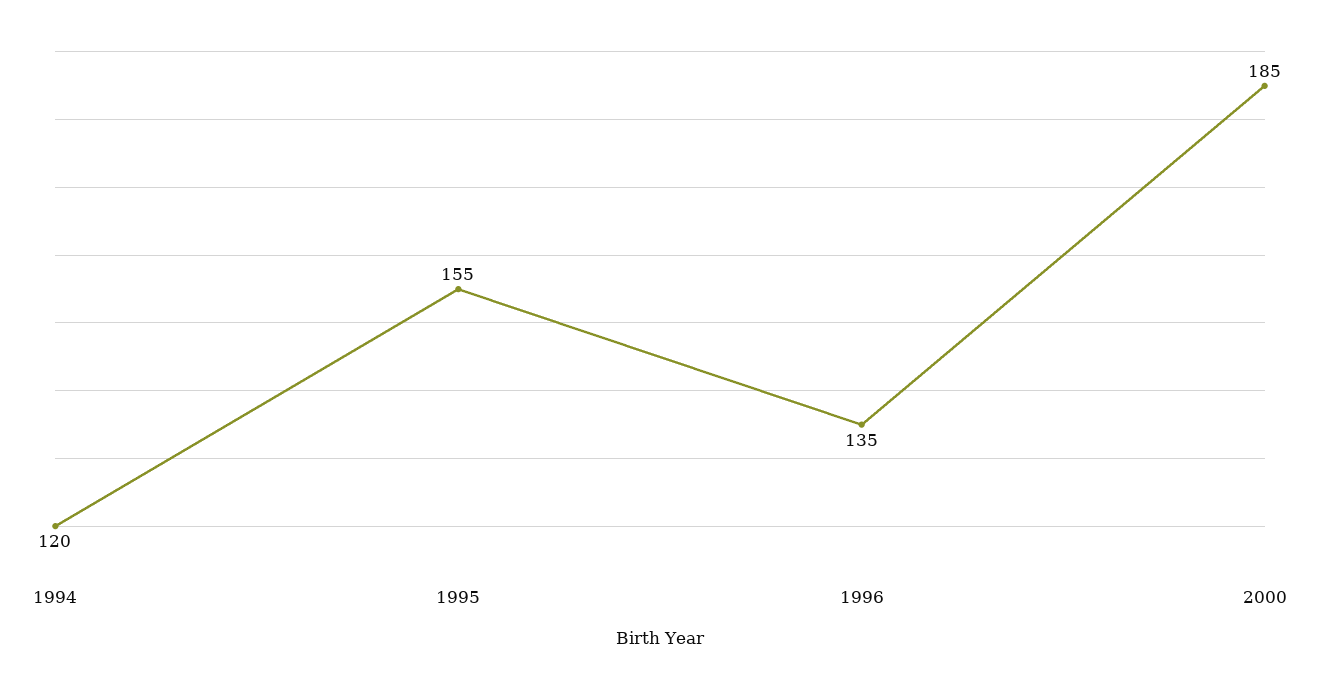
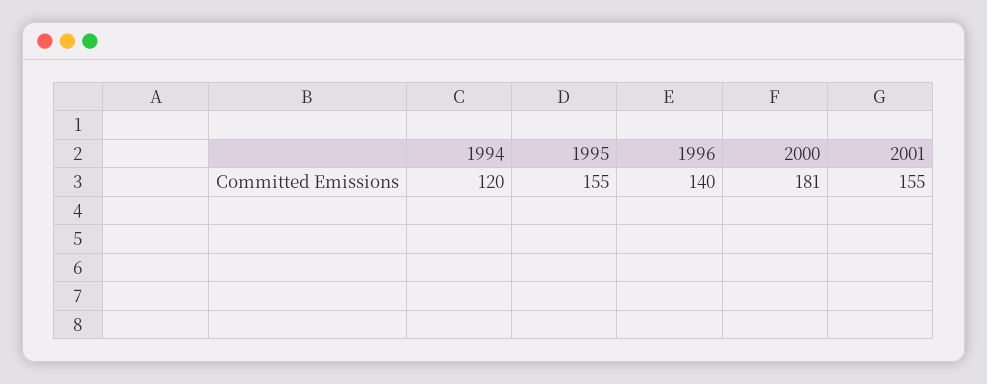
1996: 135 -> 140
2000: 185 -> 181
2001: none -> 155

